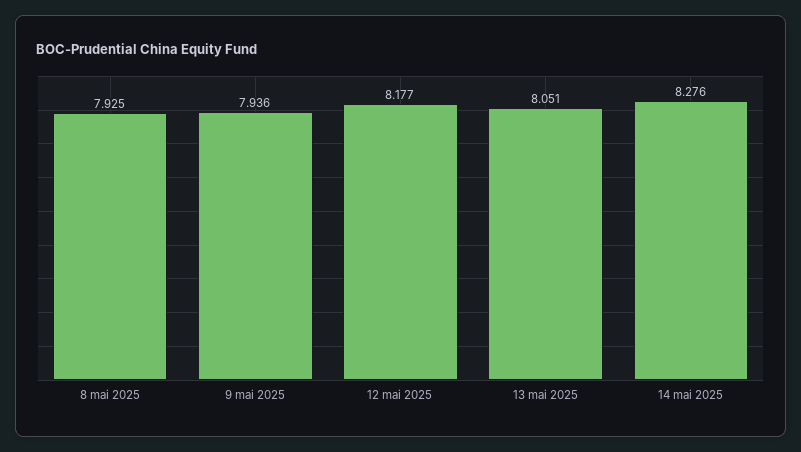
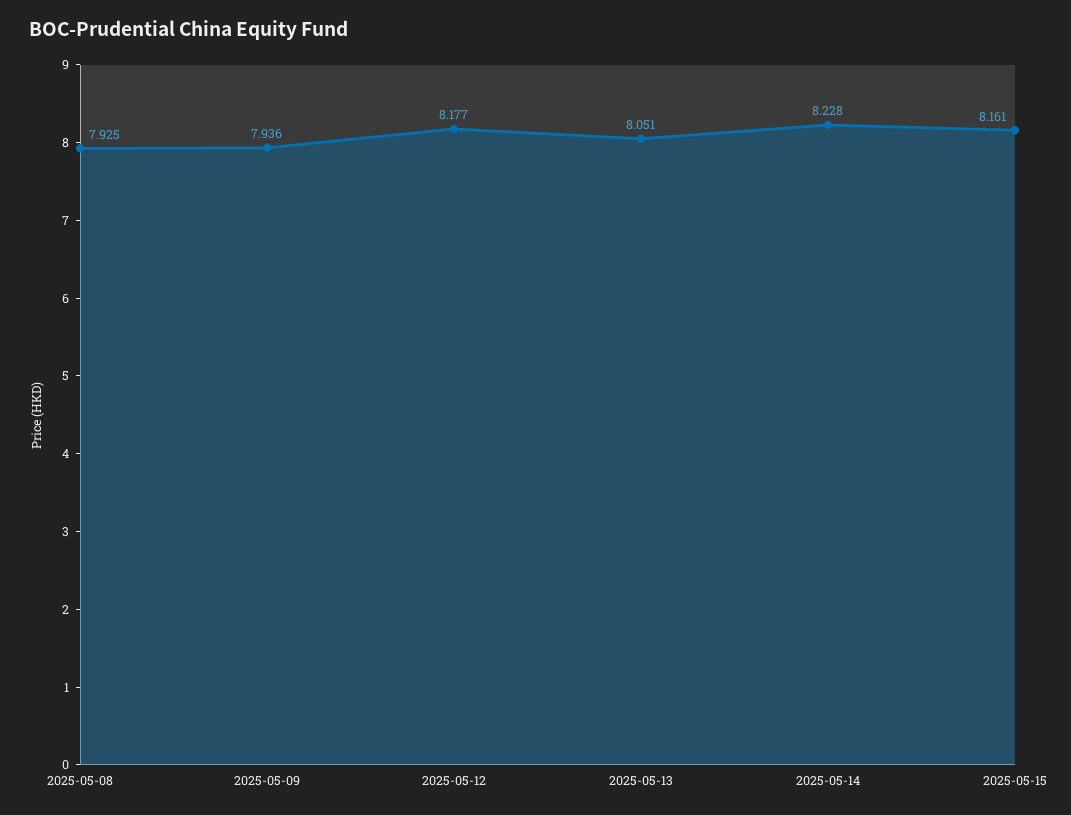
14 mai 2025: 8.276 -> 8.228
2025-05-15: none -> 8.161

